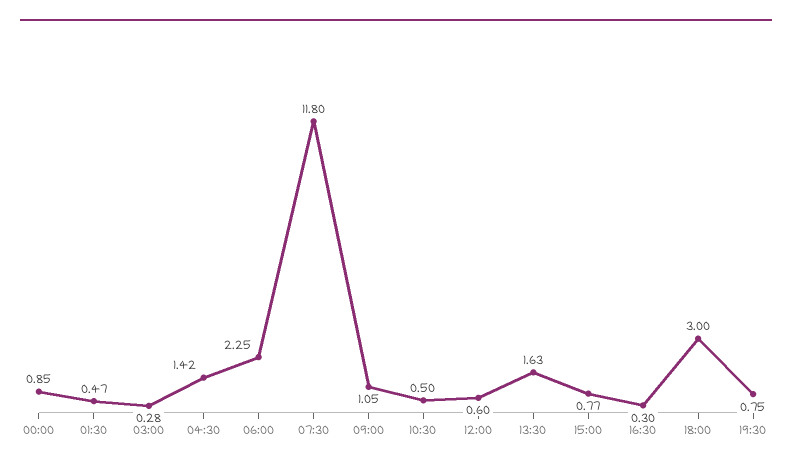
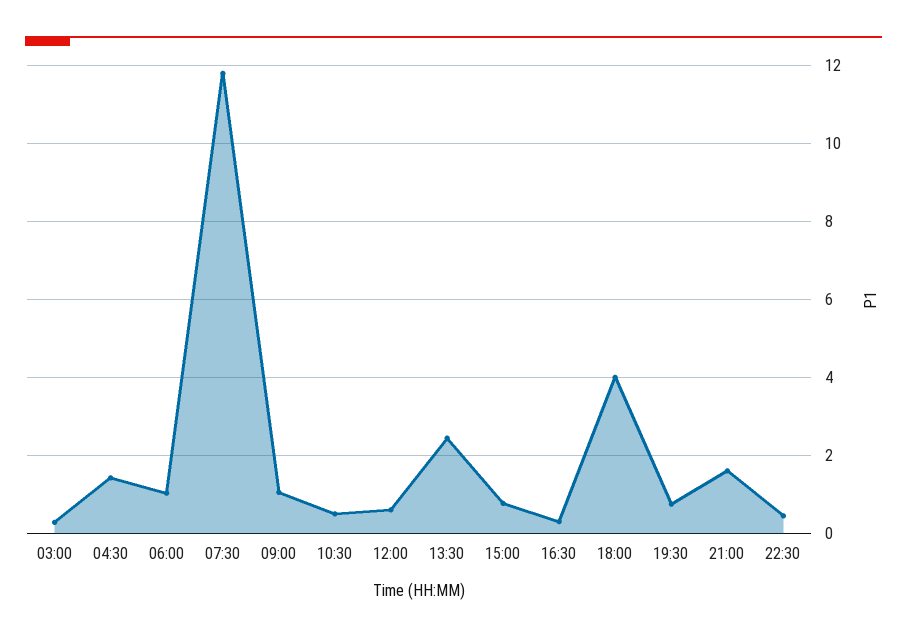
00:00: 0.85 -> none
01:30: 0.47 -> none
06:00: 2.25 -> 1
13:30: 1.63 -> 2.4
18:00: 3 -> 4
21:00: none -> 1.6
22:30: none -> 0.4

